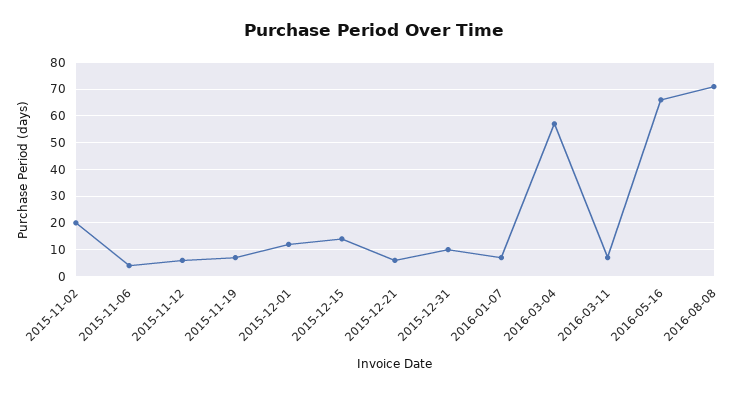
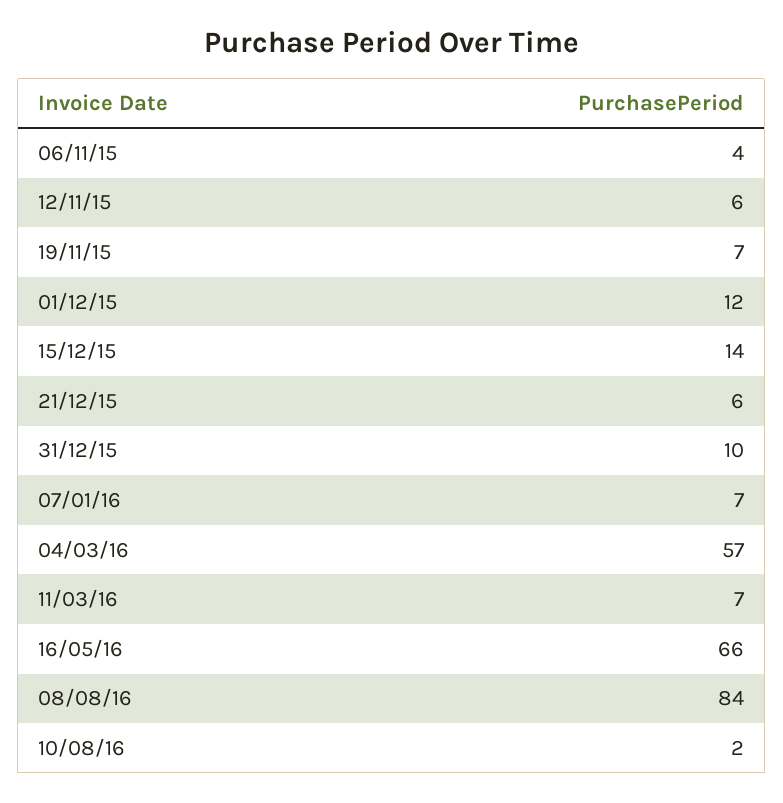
2015-11-02: 20 -> none
2016-08-08: 70 -> 84
10/08/16: none -> 2

